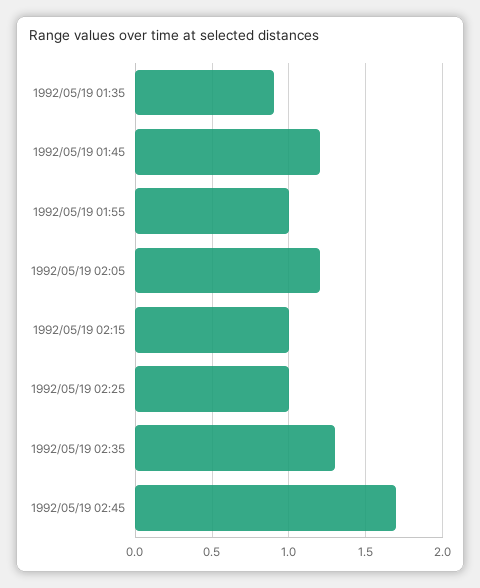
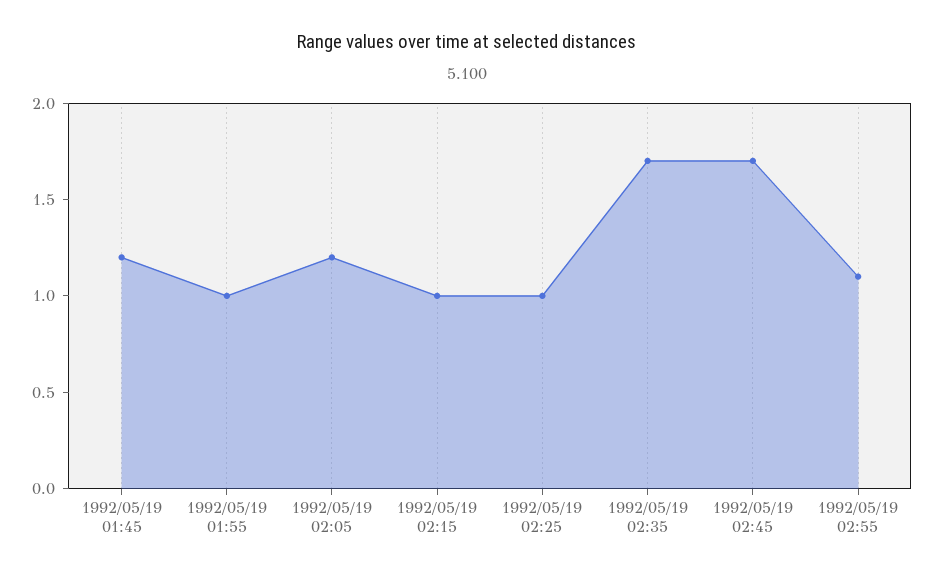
1992/05/19 01:35: 0.9 -> none
1992/05/19 02:35: 1.3 -> 1.7
1992/05/19 02:55: none -> 1.1

